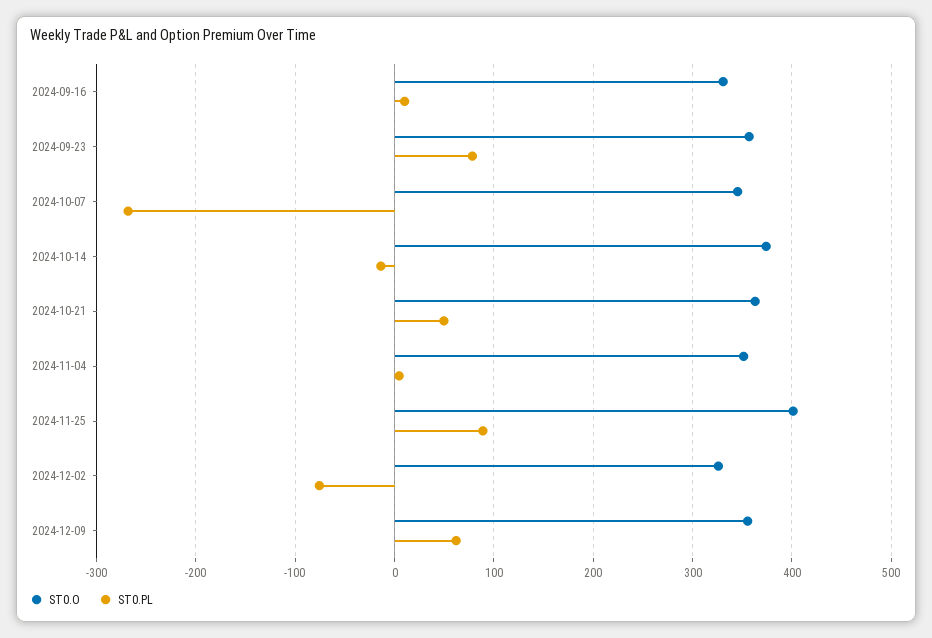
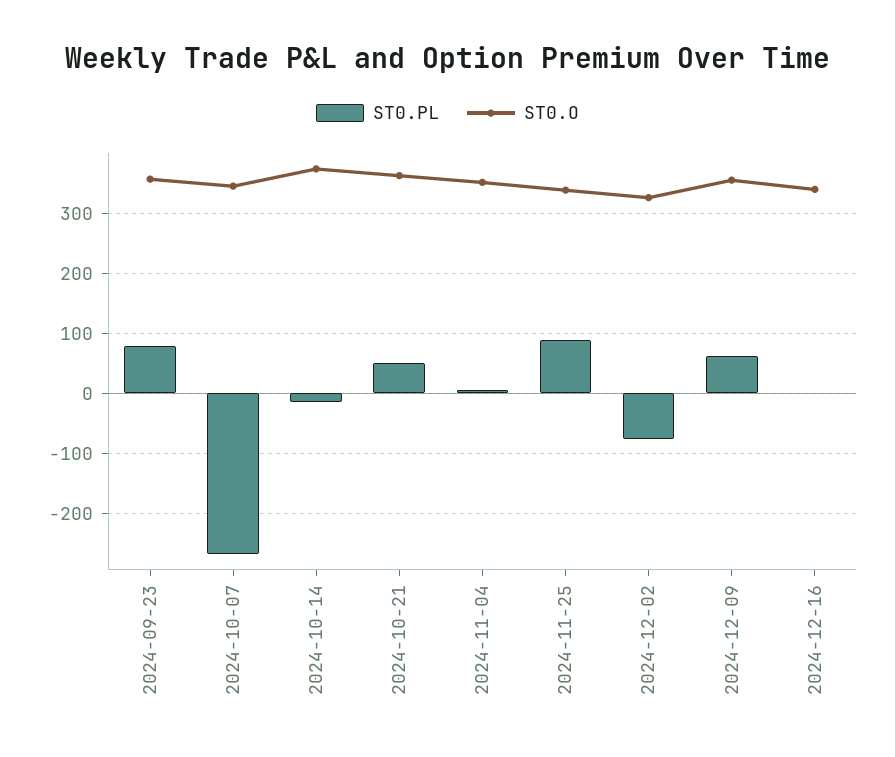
ST0.O, 2024-09-16: 330 -> none
ST0.PL, 2024-09-16: 10 -> none
ST0.O, 2024-11-25: 400 -> 340
ST0.PL, 2024-12-16: none -> 0
ST0.O, 2024-12-16: none -> 340

